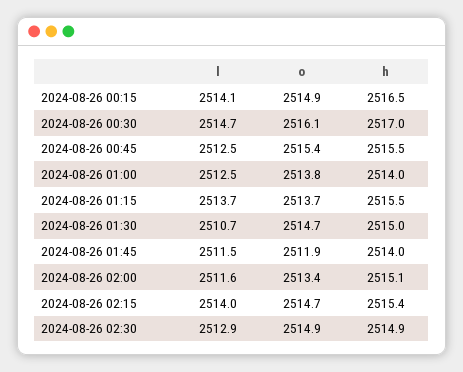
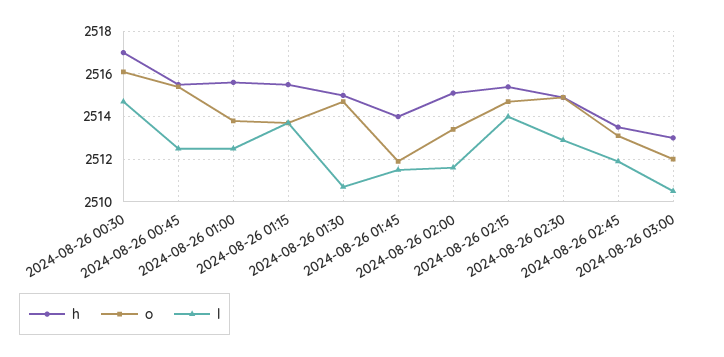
l, 2024-08-26 00:15: 2514.1 -> none
o, 2024-08-26 00:15: 2514.9 -> none
h, 2024-08-26 00:15: 2516.5 -> none
h, 2024-08-26 01:00: 2514 -> 2515.5
h, 2024-08-26 02:45: none -> 2513.5
o, 2024-08-26 02:45: none -> 2513
l, 2024-08-26 02:45: none -> 2512
h, 2024-08-26 03:00: none -> 2513
o, 2024-08-26 03:00: none -> 2512
l, 2024-08-26 03:00: none -> 2510.5

